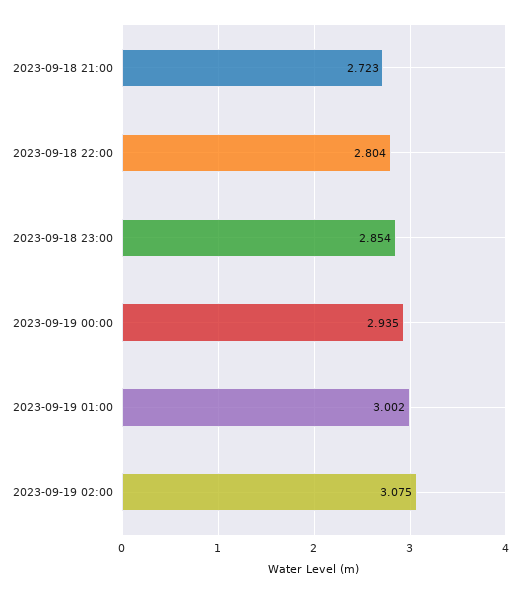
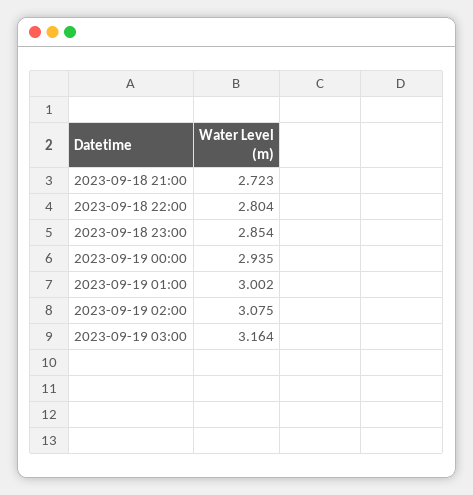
2023-09-19 03:00: none -> 3.164

